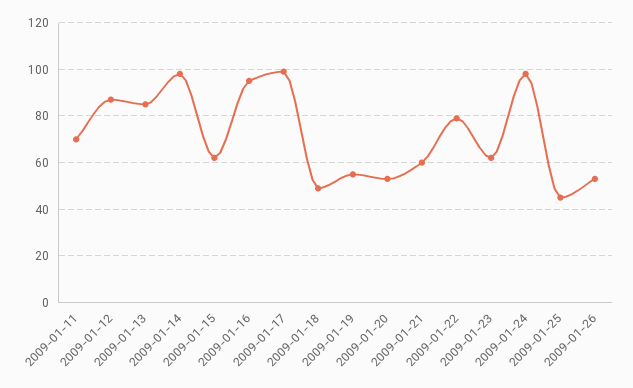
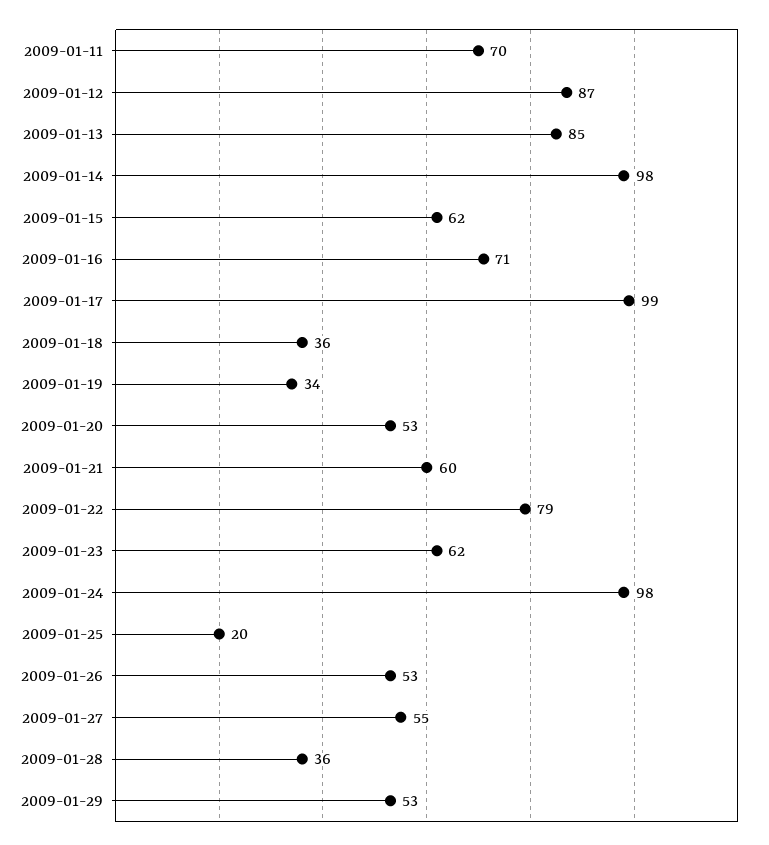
2009-01-16: 95 -> 71
2009-01-18: 50 -> 36
2009-01-19: 55 -> 34
2009-01-25: 45 -> 20
2009-01-27: none -> 55
2009-01-28: none -> 36
2009-01-29: none -> 53

